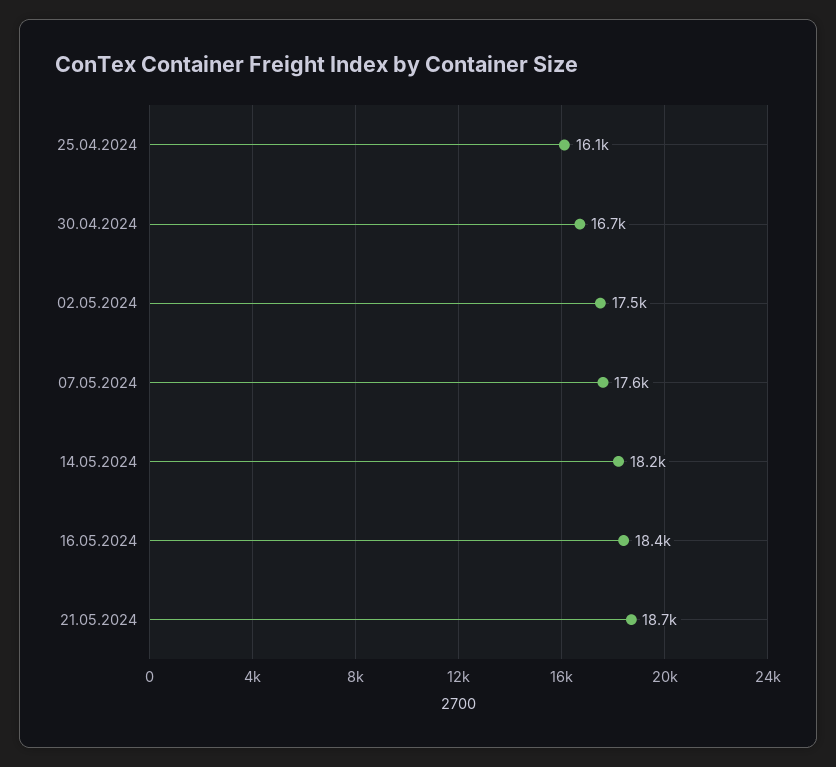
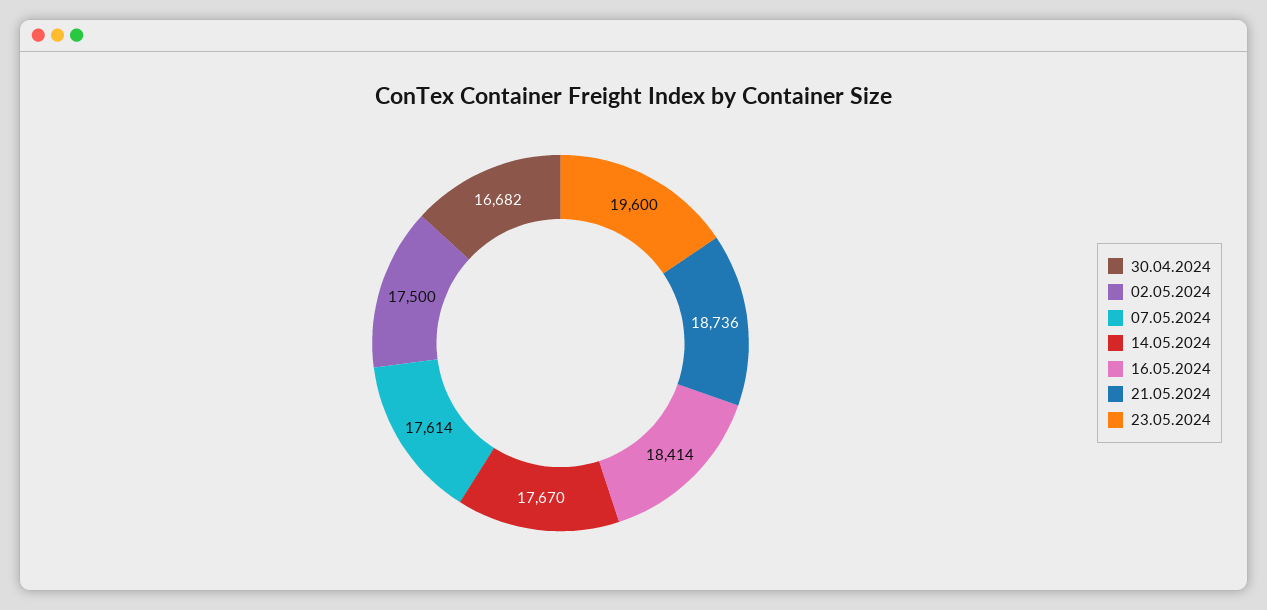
25.04.2024: 16100 -> none
14.05.2024: 18200 -> 17670
23.05.2024: none -> 19600

